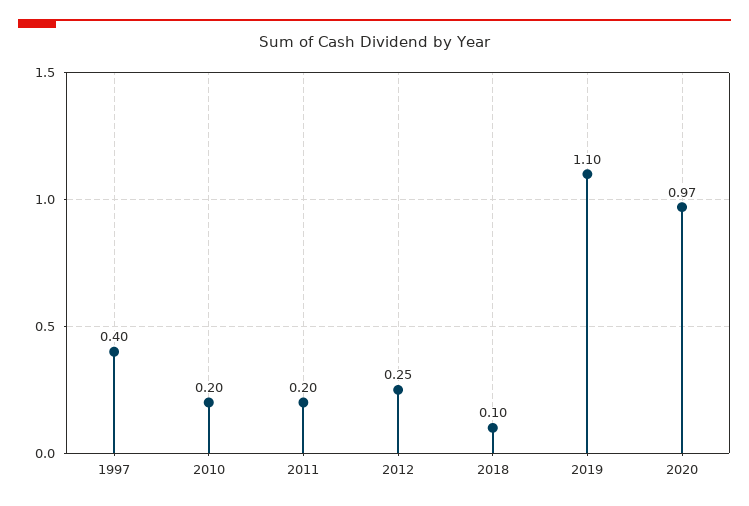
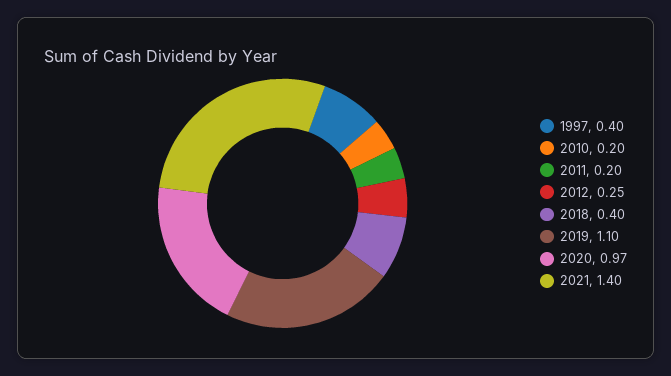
2018: 0.1 -> 0.4
2021: none -> 1.4

